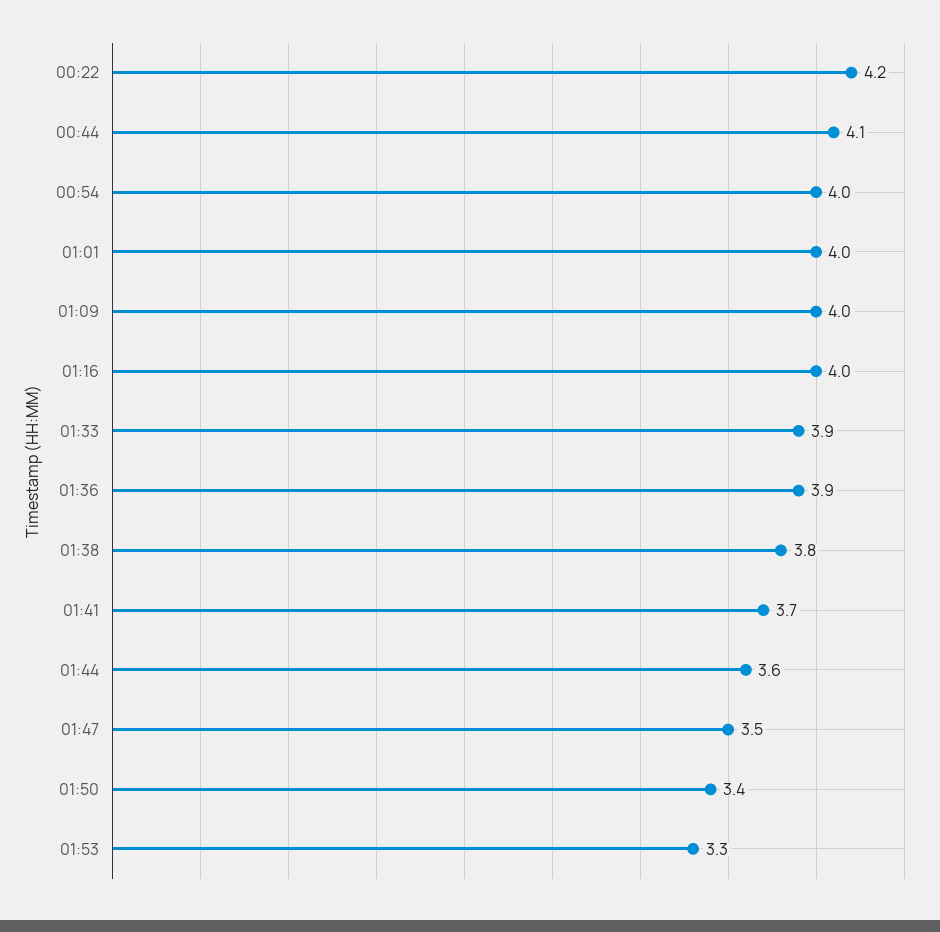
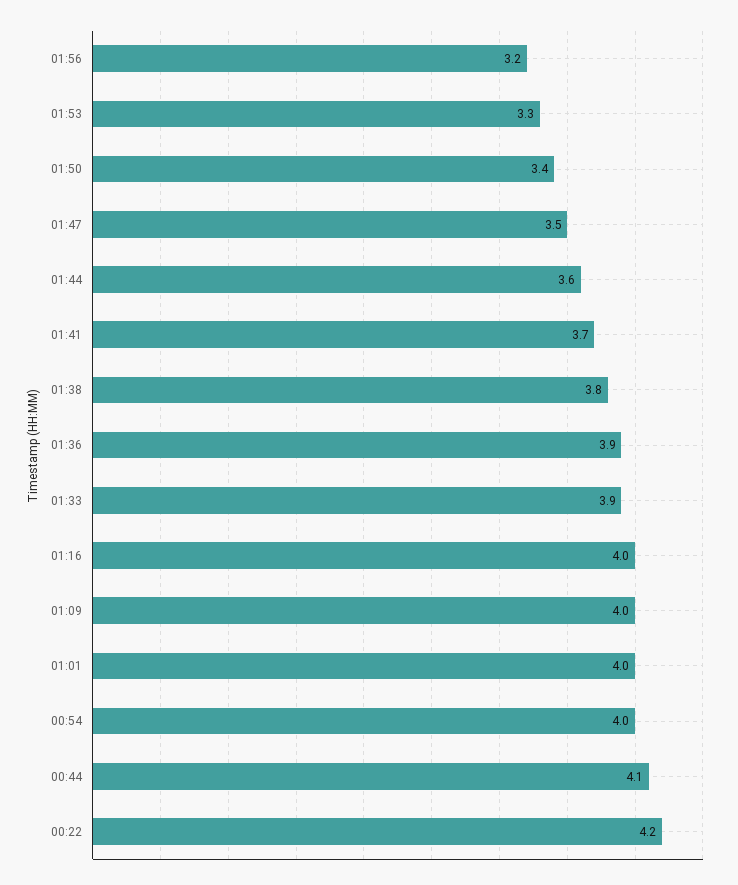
01:56: none -> 3.2

